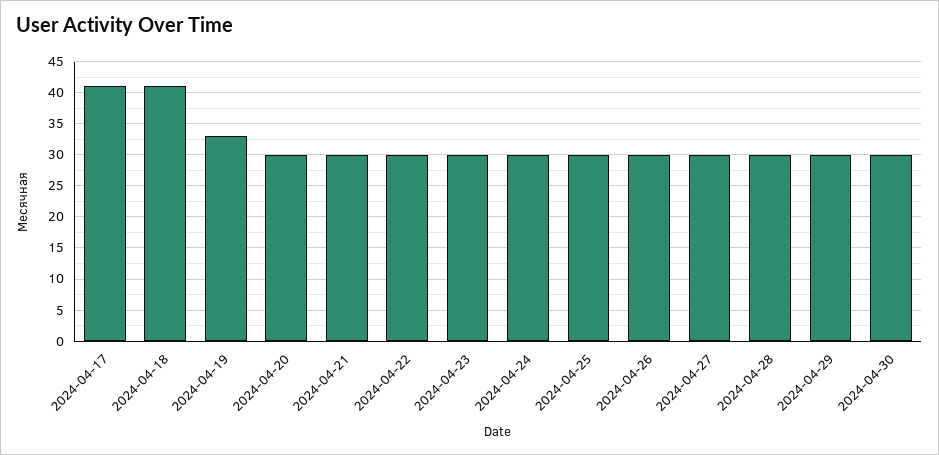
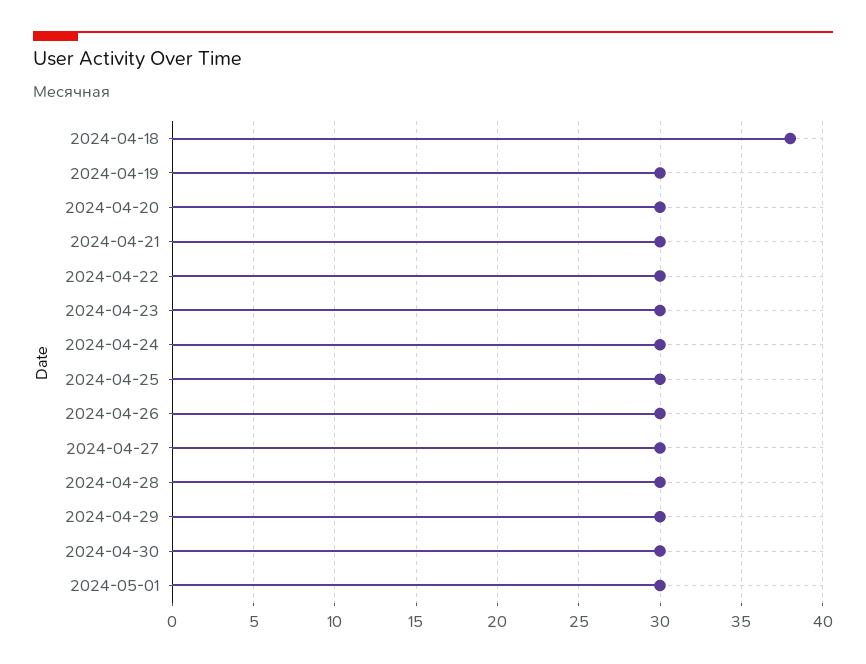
2024-04-17: 41 -> none
2024-04-18: 41 -> 38
2024-04-19: 33 -> 30
2024-05-01: none -> 30

